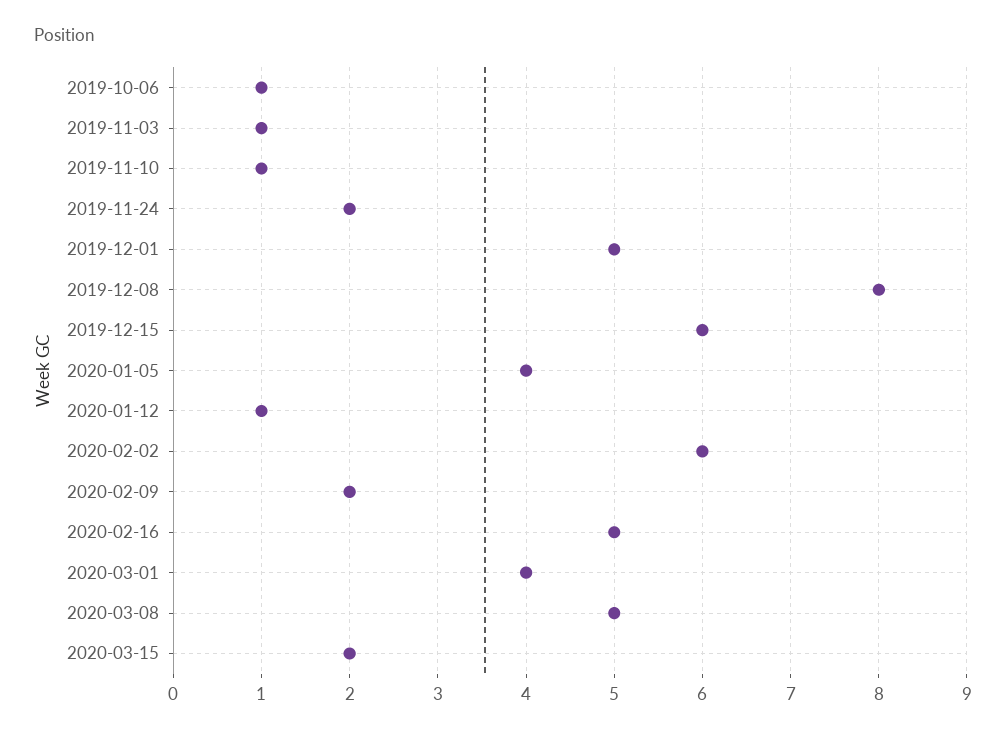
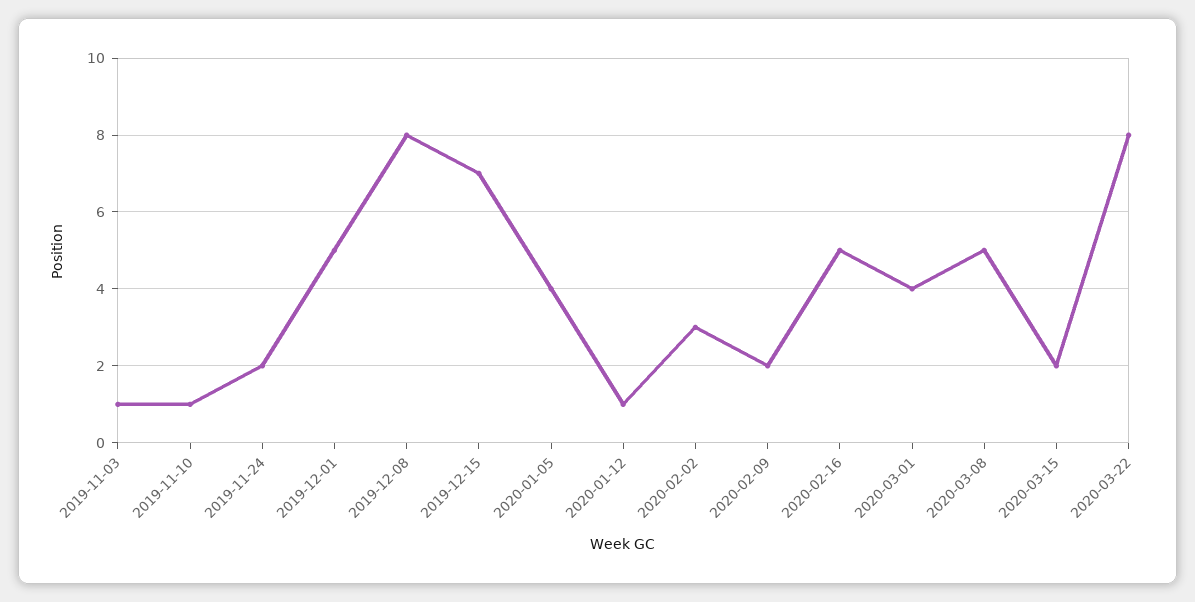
2019-10-06: 1 -> none
2019-12-15: 6 -> 7
2020-02-02: 6 -> 3
2020-03-22: none -> 8

